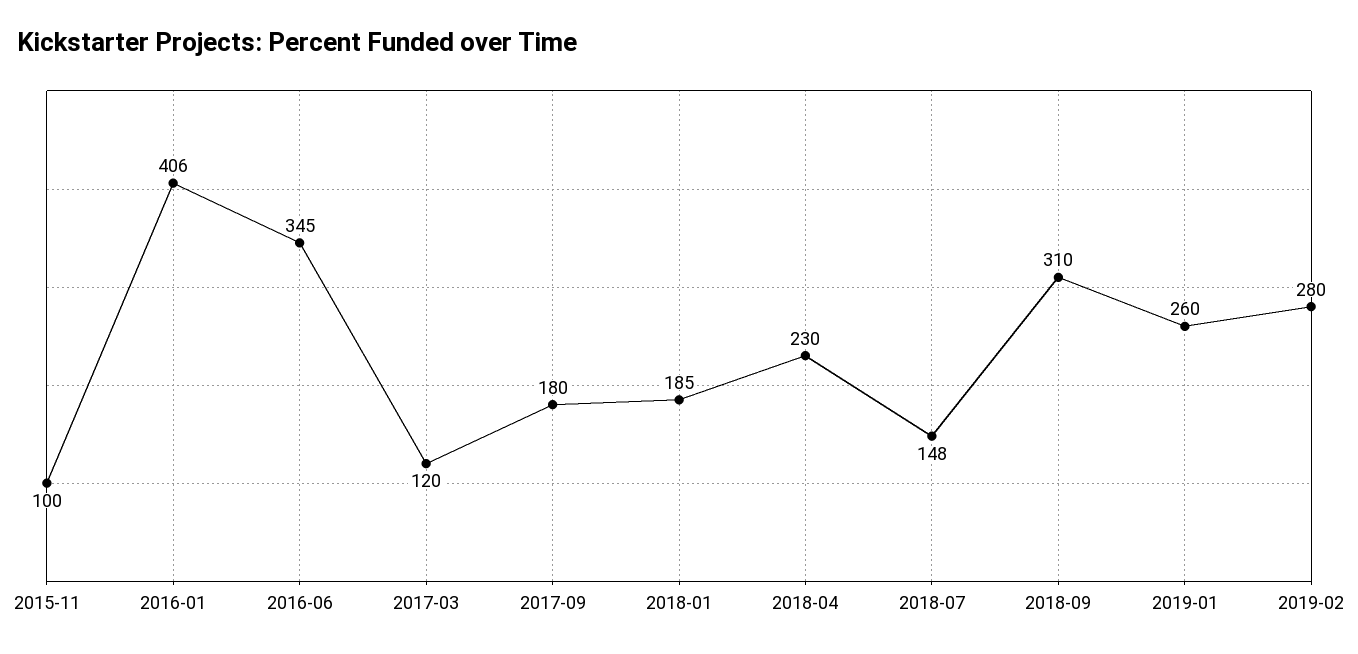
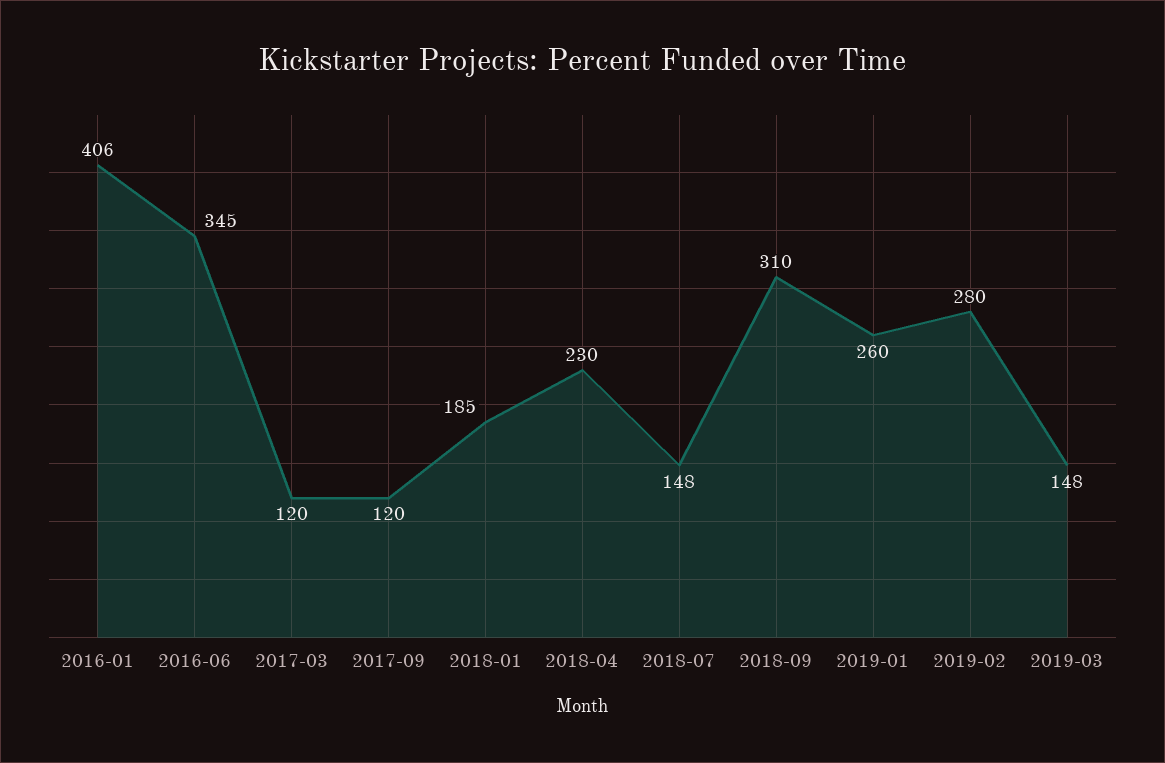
2015-11: 100 -> none
2017-09: 180 -> 120
2019-03: none -> 148

